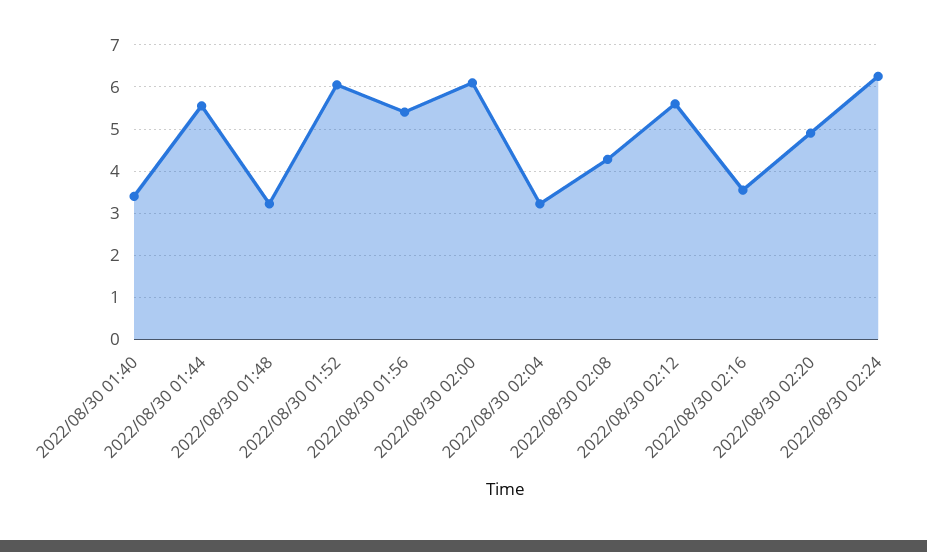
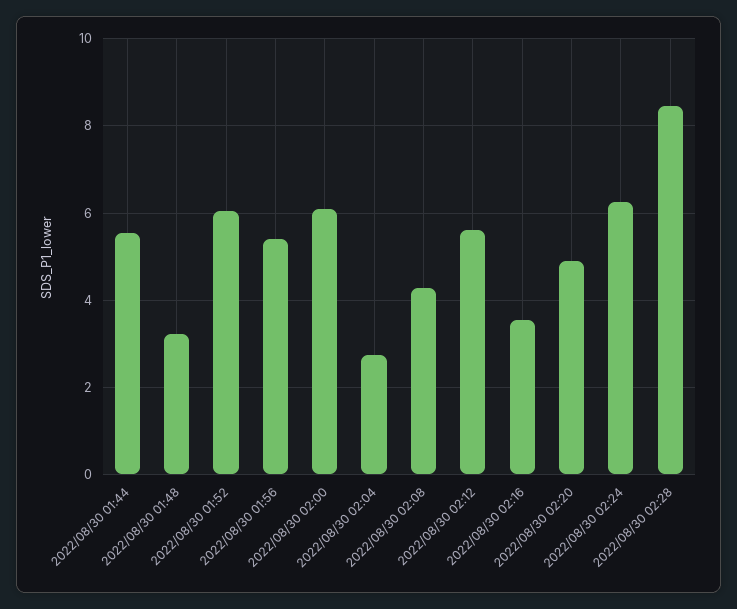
2022/08/30 01:40: 3.4 -> none
2022/08/30 02:04: 3.2 -> 2.8
2022/08/30 02:28: none -> 8.4

